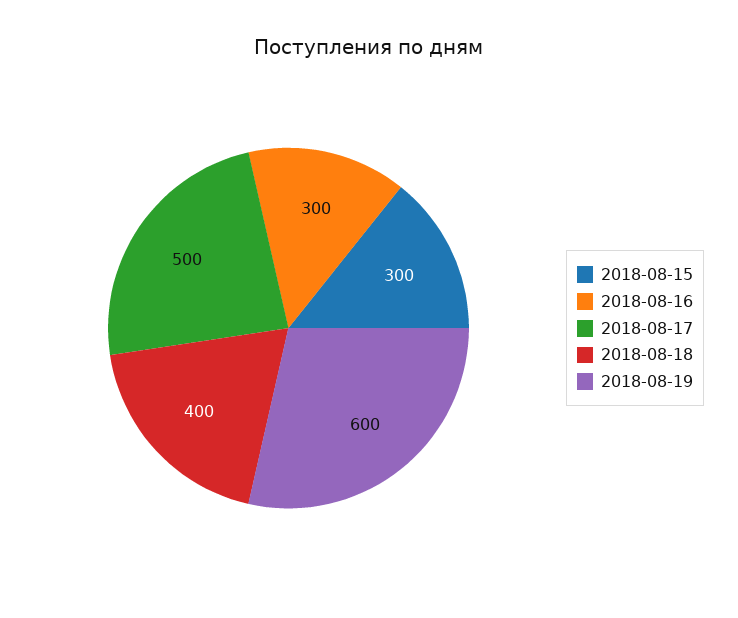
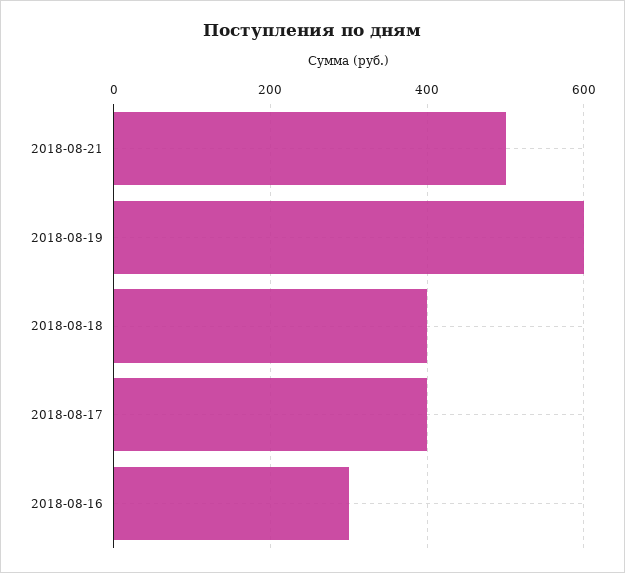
2018-08-15: 300 -> none
2018-08-17: 500 -> 400
2018-08-21: none -> 500

